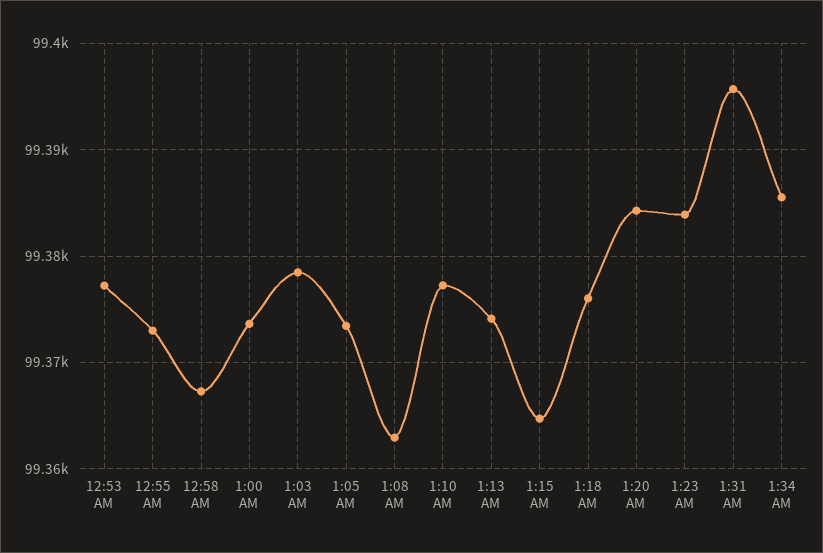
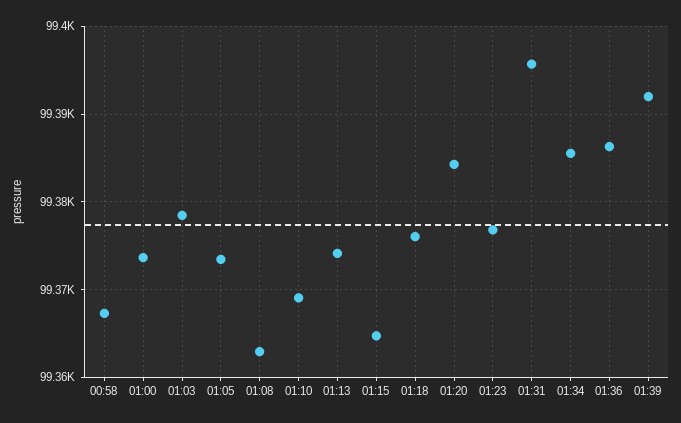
12:53 AM: 99377 -> none
12:55 AM: 99373 -> none
1:10 AM: 99377 -> 99369
1:23 AM: 99384 -> 99377
01:36: none -> 99386
01:39: none -> 99392

